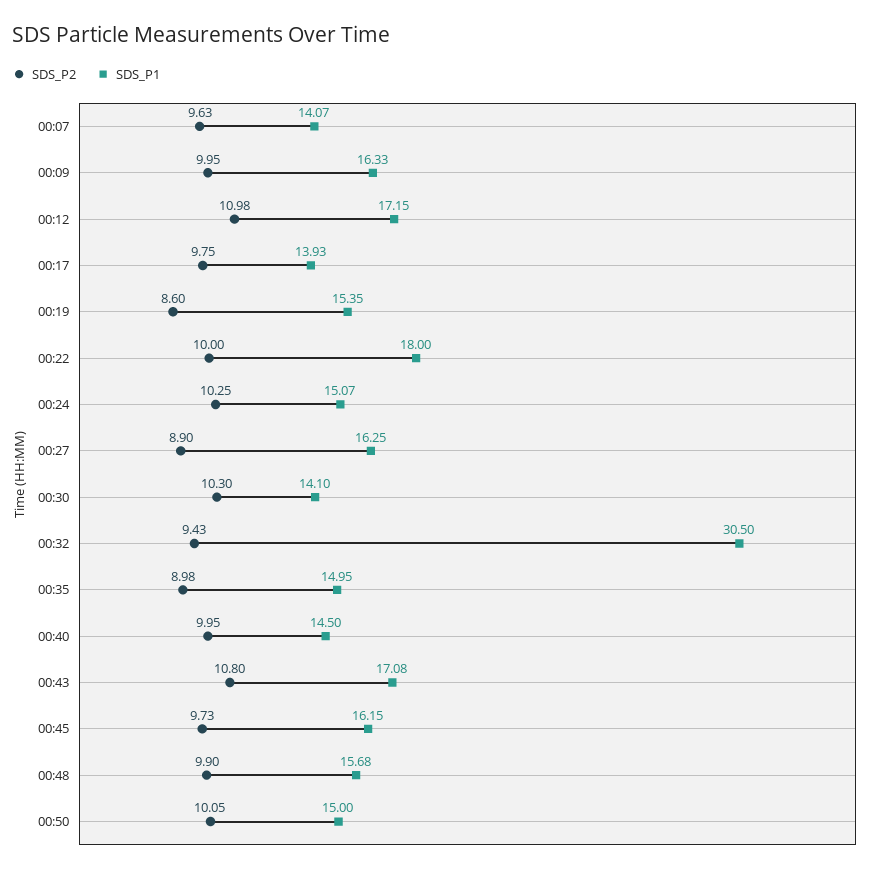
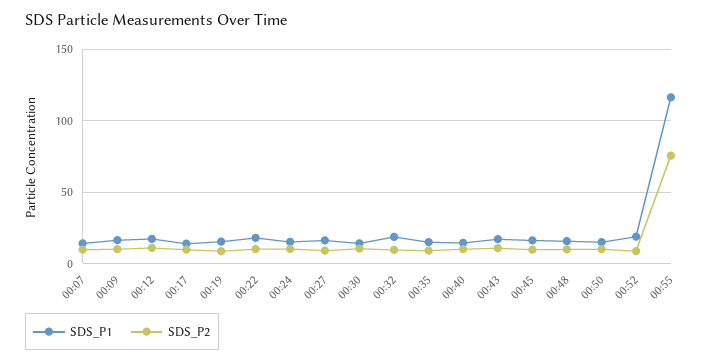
SDS_P1, 00:32: 30.5 -> 20
SDS_P1, 00:52: none -> 20
SDS_P2, 00:52: none -> 10
SDS_P1, 00:55: none -> 115
SDS_P2, 00:55: none -> 75

